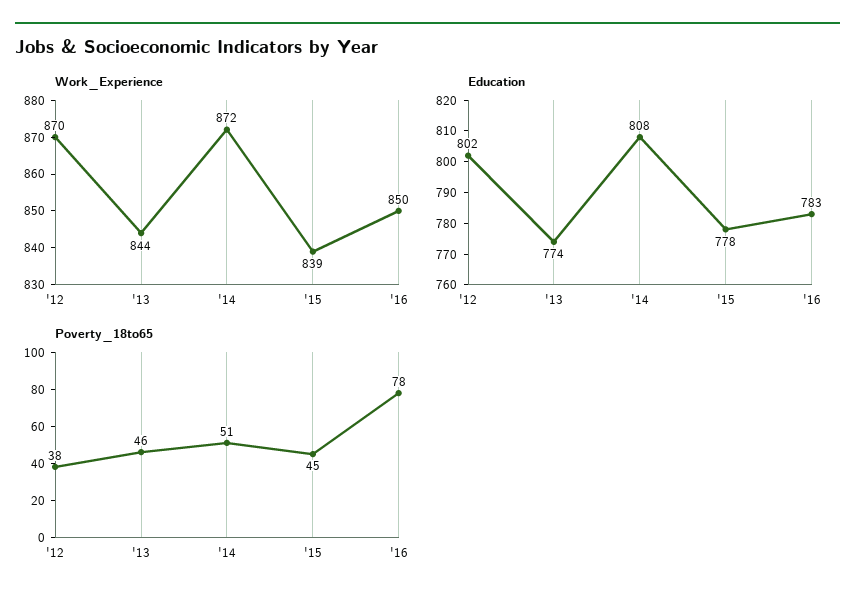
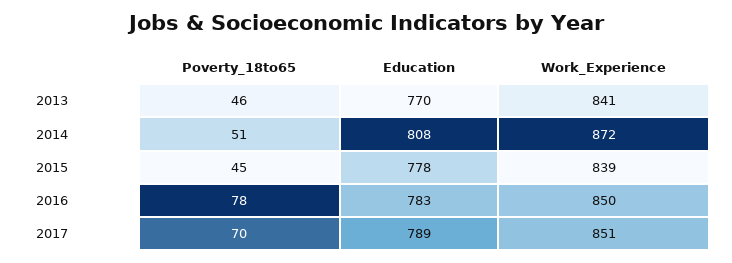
Work_Experience, '12: 870 -> none
Work_Experience, '13: 844 -> 841
Education, '12: 802 -> none
Education, '13: 774 -> 770
Poverty_18to65, '12: 38 -> none
Poverty_18to65, 2017: none -> 70
Education, 2017: none -> 789
Work_Experience, 2017: none -> 851

